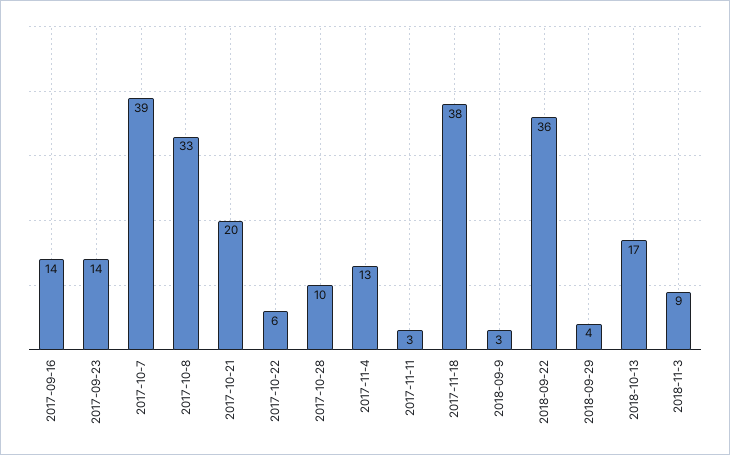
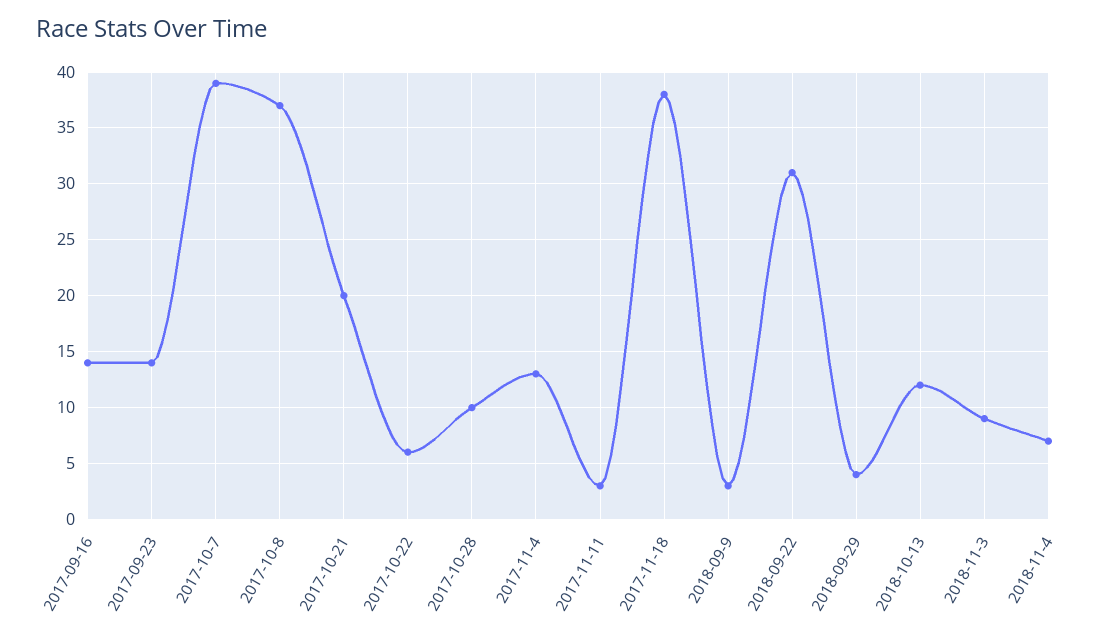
2017-10-8: 33 -> 37
2018-09-22: 36 -> 31
2018-10-13: 17 -> 12
2018-11-4: none -> 7

